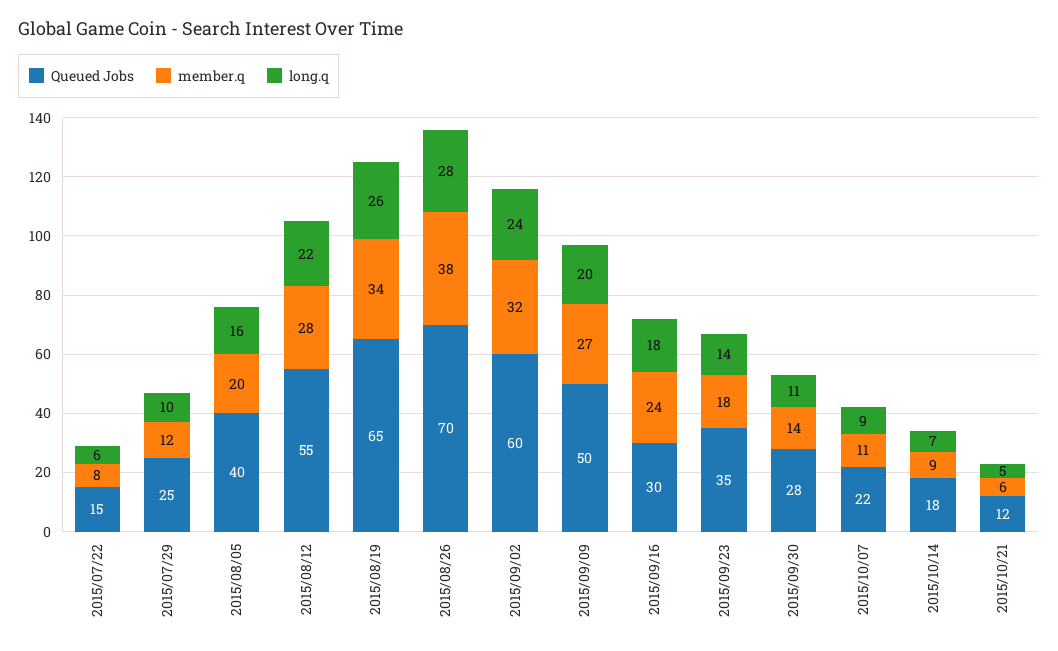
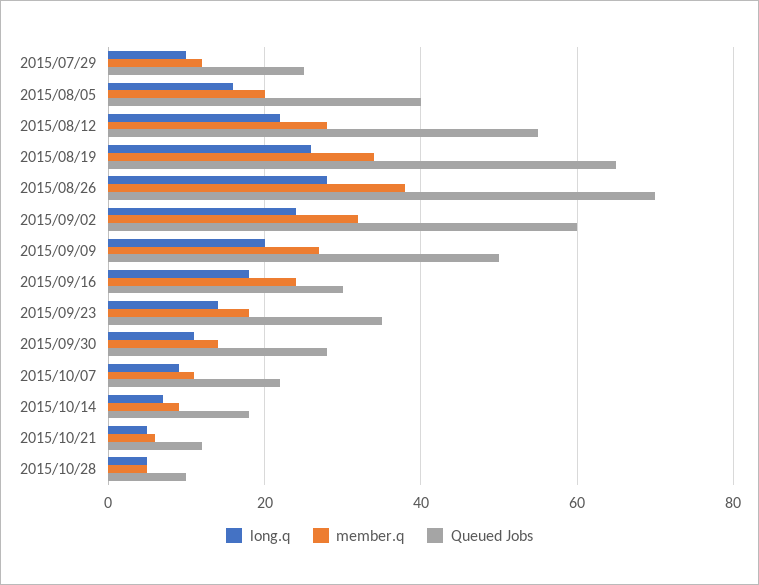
Queued Jobs, 2015/07/22: 15 -> none
member.q, 2015/07/22: 8 -> none
long.q, 2015/07/22: 6 -> none
long.q, 2015/10/28: none -> 5
member.q, 2015/10/28: none -> 5
Queued Jobs, 2015/10/28: none -> 10

